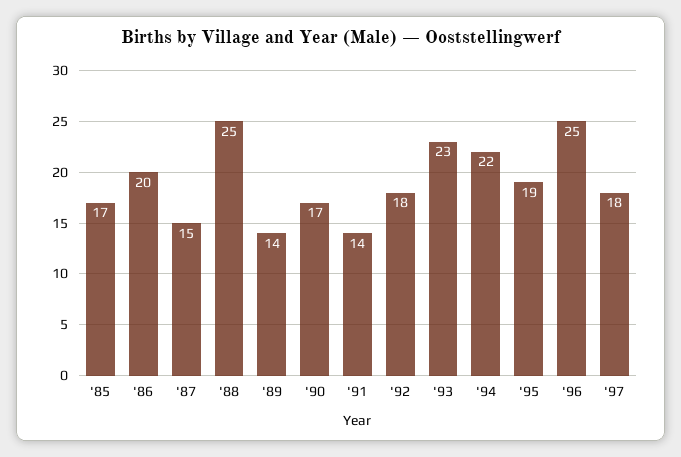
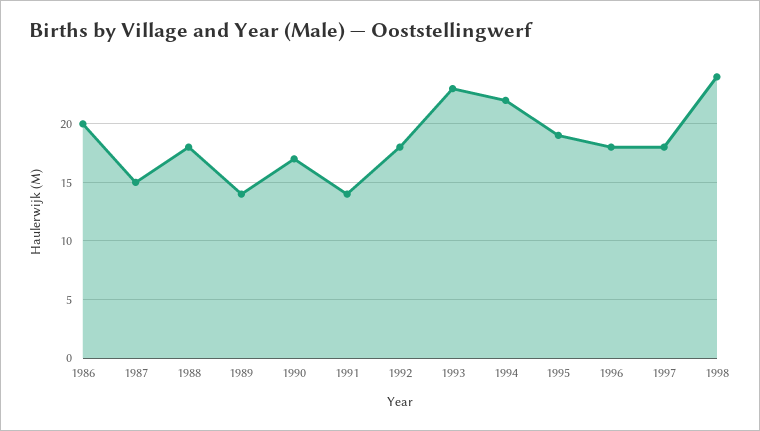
'85: 17 -> none
'88: 25 -> 18
'96: 25 -> 18
1998: none -> 24

